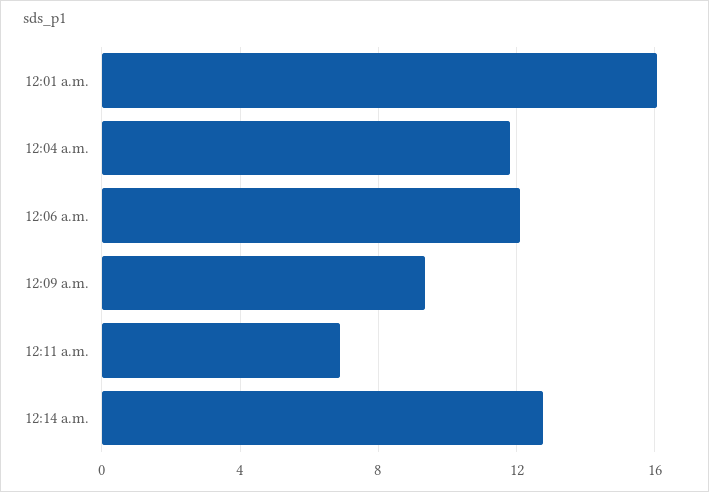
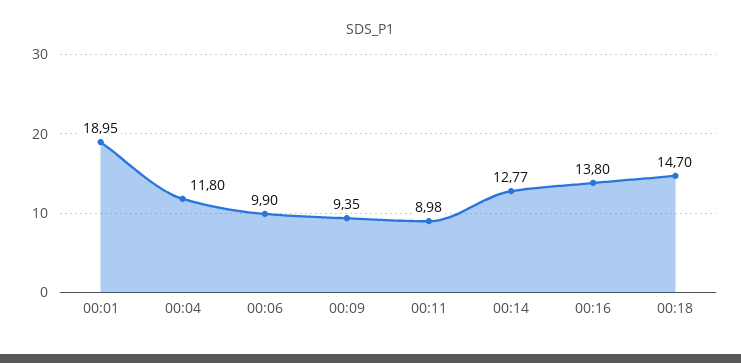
12:01 a.m.: 16 -> 18.95
12:06 a.m.: 12 -> 9.9
12:11 a.m.: 7 -> 8.98
00:16: none -> 13.8
00:18: none -> 14.7

